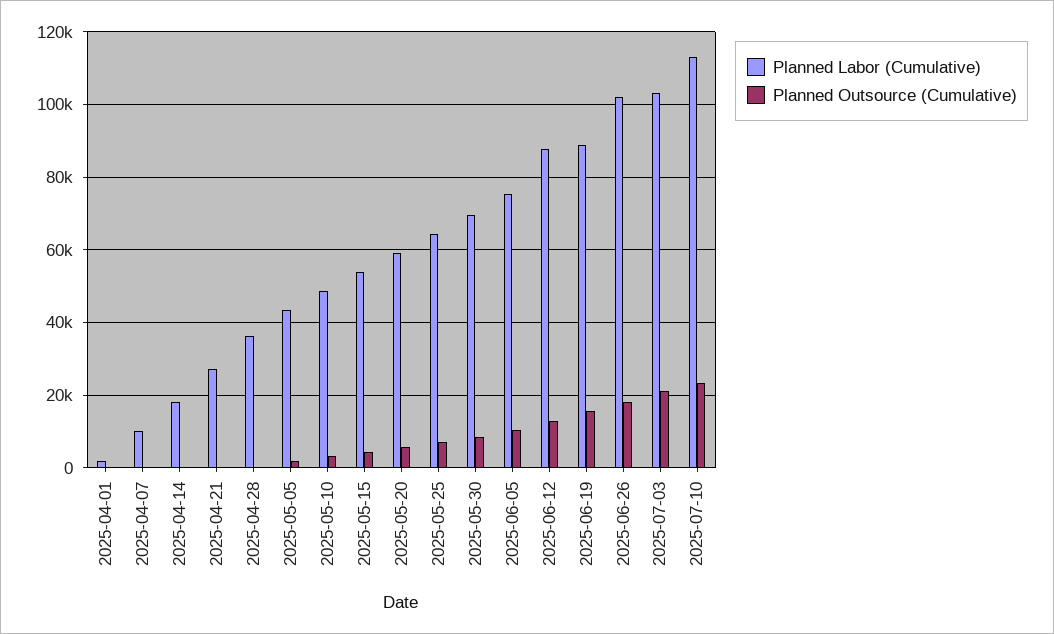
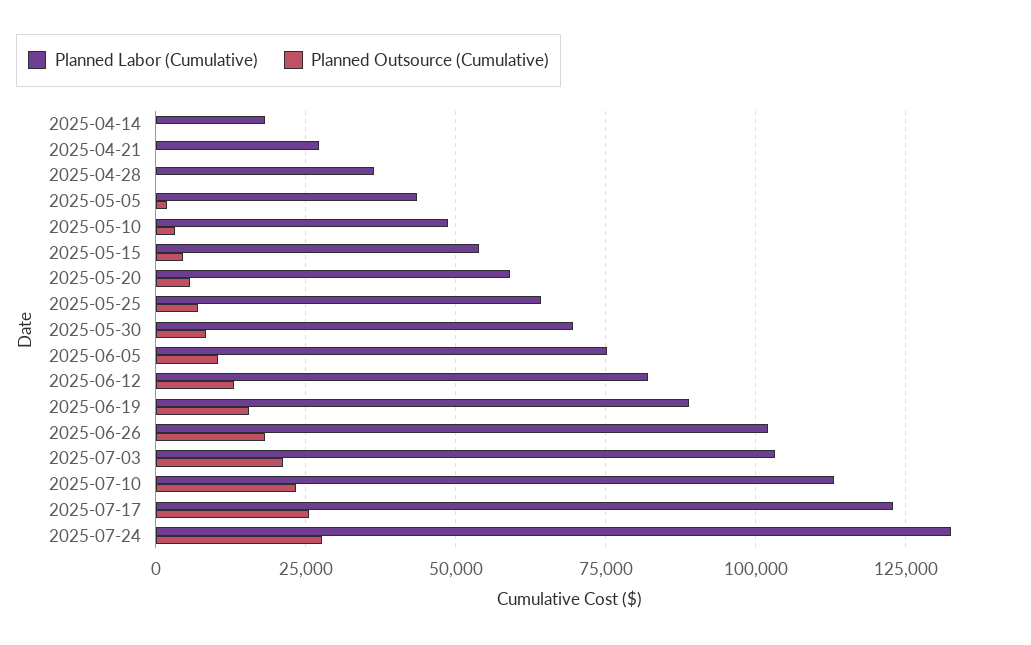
Planned Labor (Cumulative), 2025-04-01: 2000 -> none
Planned Outsource (Cumulative), 2025-04-01: 0 -> none
Planned Labor (Cumulative), 2025-04-07: 10000 -> none
Planned Outsource (Cumulative), 2025-04-07: 0 -> none
Planned Labor (Cumulative), 2025-06-12: 88000 -> 82500
Planned Labor (Cumulative), 2025-07-17: none -> 122500
Planned Outsource (Cumulative), 2025-07-17: none -> 25000
Planned Labor (Cumulative), 2025-07-24: none -> 132500
Planned Outsource (Cumulative), 2025-07-24: none -> 27500

